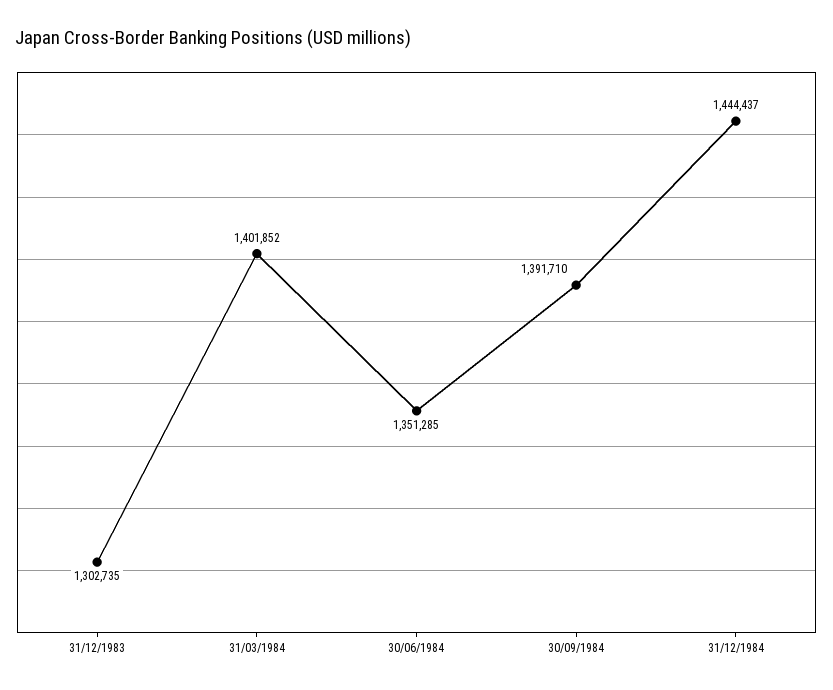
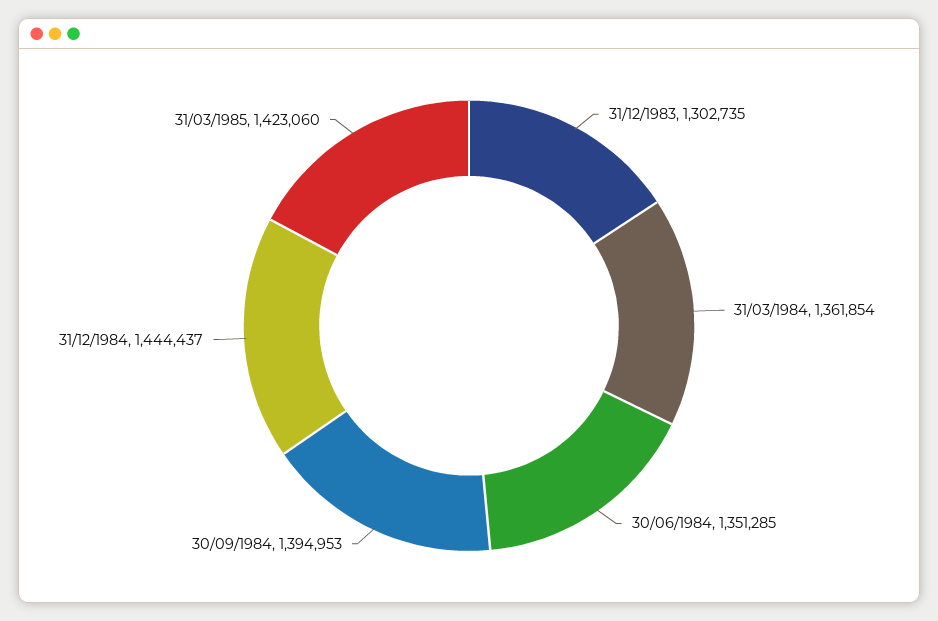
31/03/1984: 1401852 -> 1361854
30/09/1984: 1391710 -> 1394953
31/03/1985: none -> 1423060

